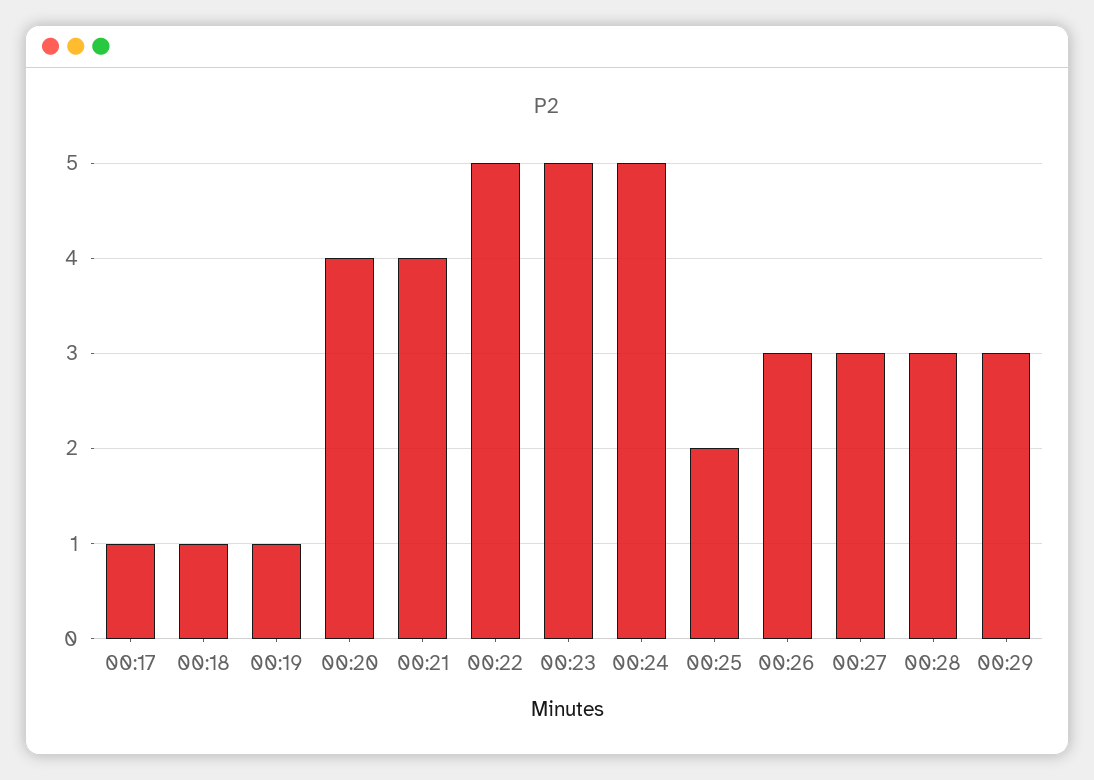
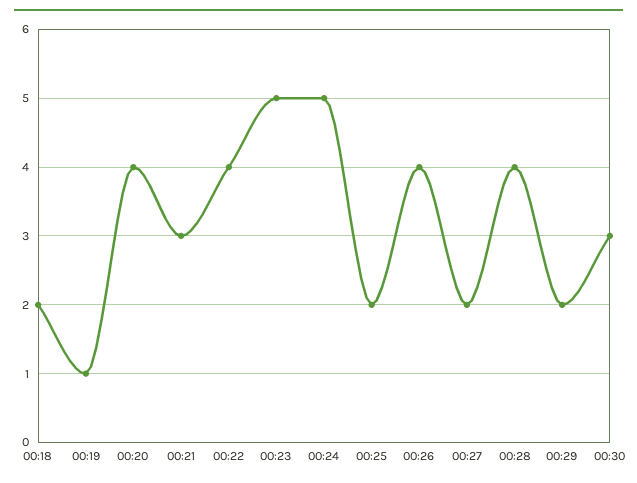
00:17: 1 -> none
00:18: 1 -> 2
00:21: 4 -> 3
00:22: 5 -> 4
00:26: 3 -> 4
00:27: 3 -> 2
00:28: 3 -> 4
00:29: 3 -> 2
00:30: none -> 3

